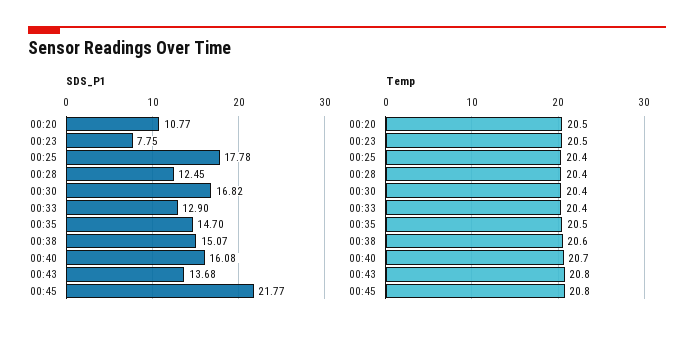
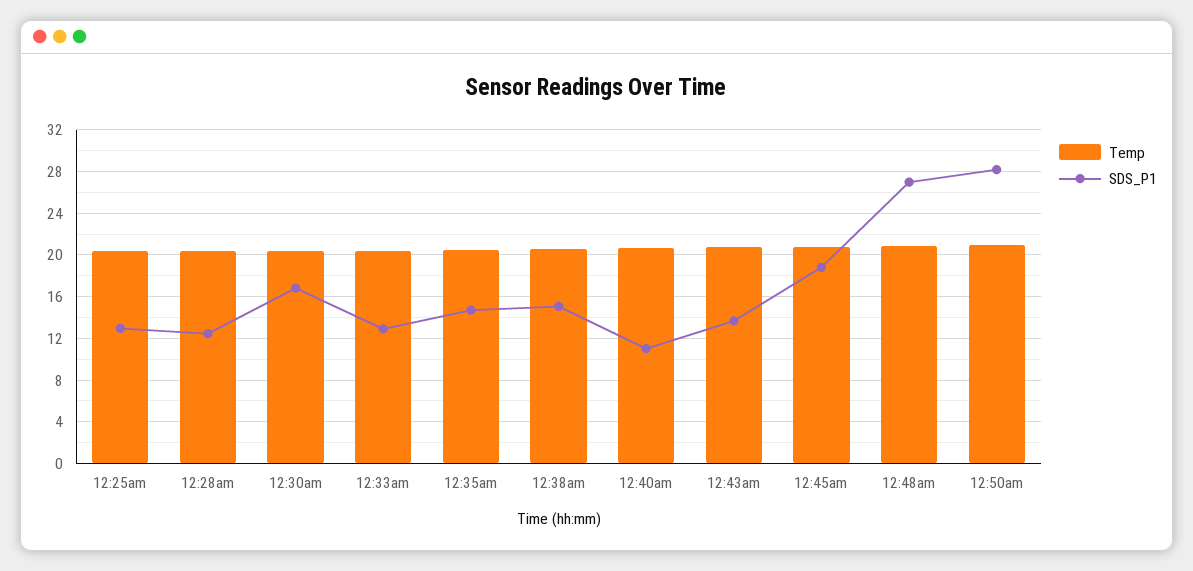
SDS_P1, 00:20: 10.77 -> none
SDS_P1, 00:23: 7.75 -> none
SDS_P1, 00:25: 17.78 -> 13
SDS_P1, 00:40: 16.08 -> 11
SDS_P1, 00:45: 21.77 -> 19
Temp, 00:20: 20.5 -> none
Temp, 00:23: 20.5 -> none
Temp, 12:48am: none -> 21
SDS_P1, 12:48am: none -> 27
Temp, 12:50am: none -> 21
SDS_P1, 12:50am: none -> 28

